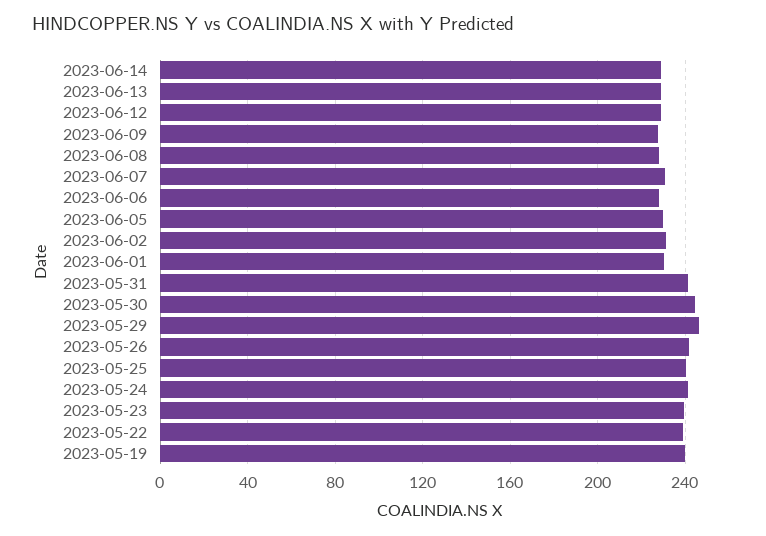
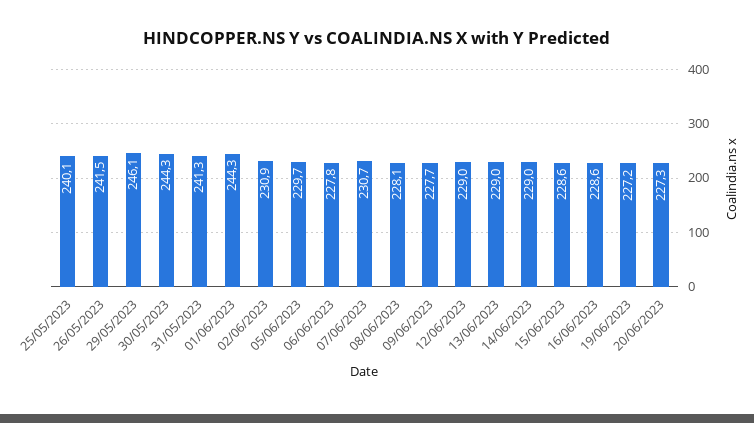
2023-06-01: 230 -> 244.3
2023-05-24: 240 -> none
2023-05-23: 240 -> none
2023-05-22: 240 -> none
2023-05-19: 240 -> none
15/06/2023: none -> 228.6
16/06/2023: none -> 228.6
19/06/2023: none -> 227.2
20/06/2023: none -> 227.3

